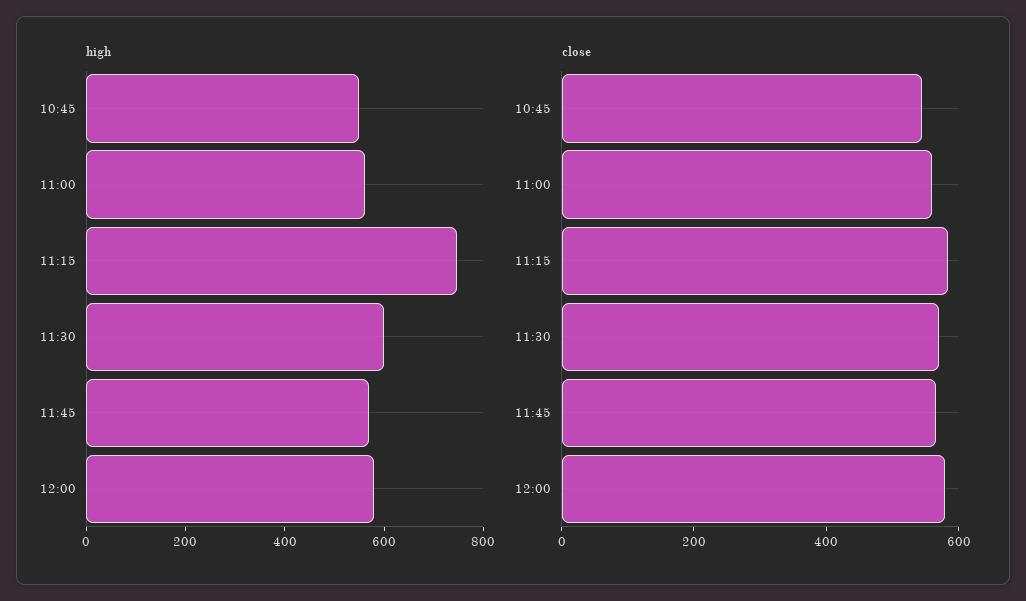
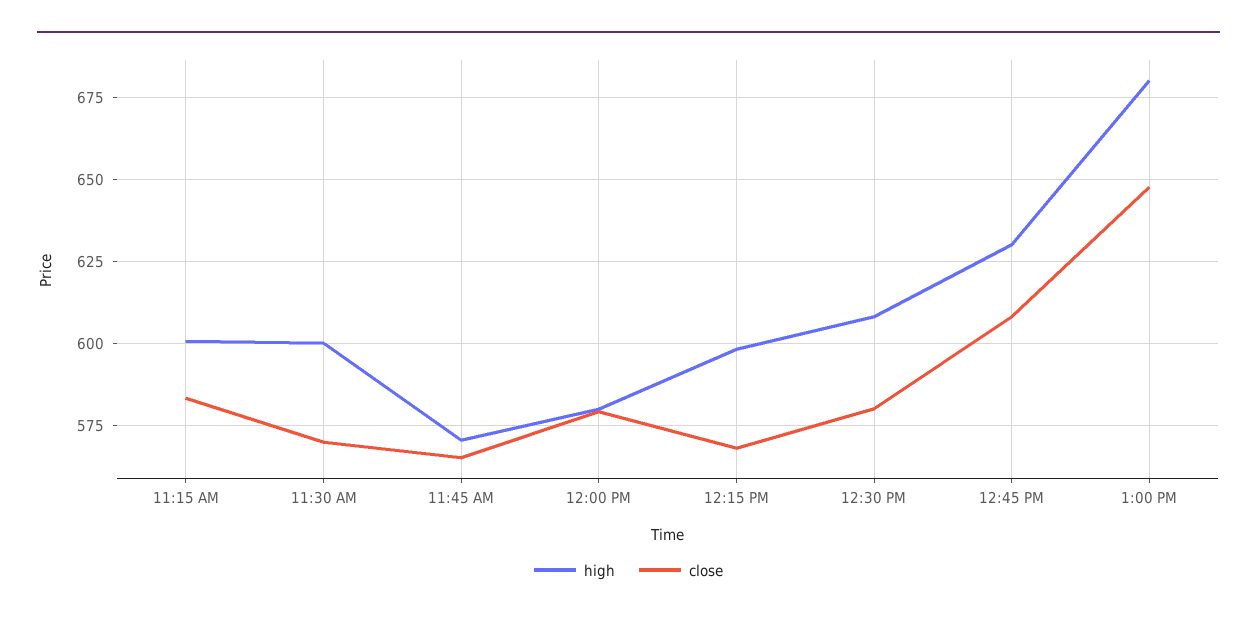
high, 10:45: 550 -> none
high, 11:00: 550 -> none
high, 11:15: 750 -> 600
close, 10:45: 550 -> none
close, 11:00: 550 -> none
high, 12:15 PM: none -> 597.5
close, 12:15 PM: none -> 567.5
high, 12:30 PM: none -> 607.5
close, 12:30 PM: none -> 580
high, 12:45 PM: none -> 630
close, 12:45 PM: none -> 607.5
high, 1:00 PM: none -> 680
close, 1:00 PM: none -> 647.5

